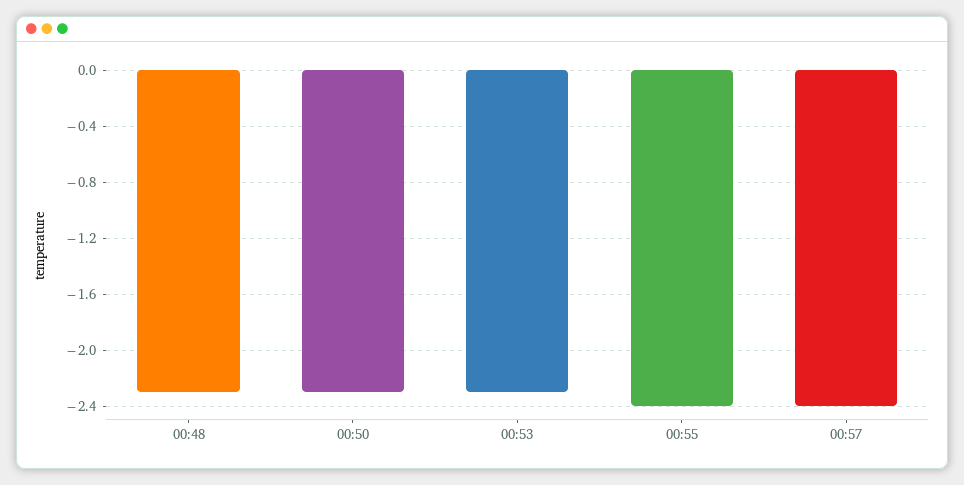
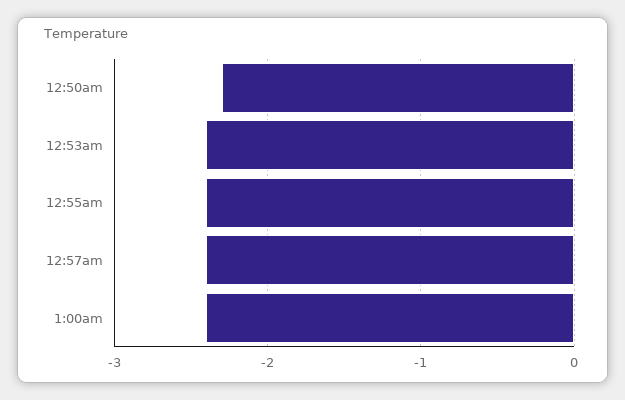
00:48: -2.3 -> none
00:53: -2.3 -> -2.4
1:00am: none -> -2.4

